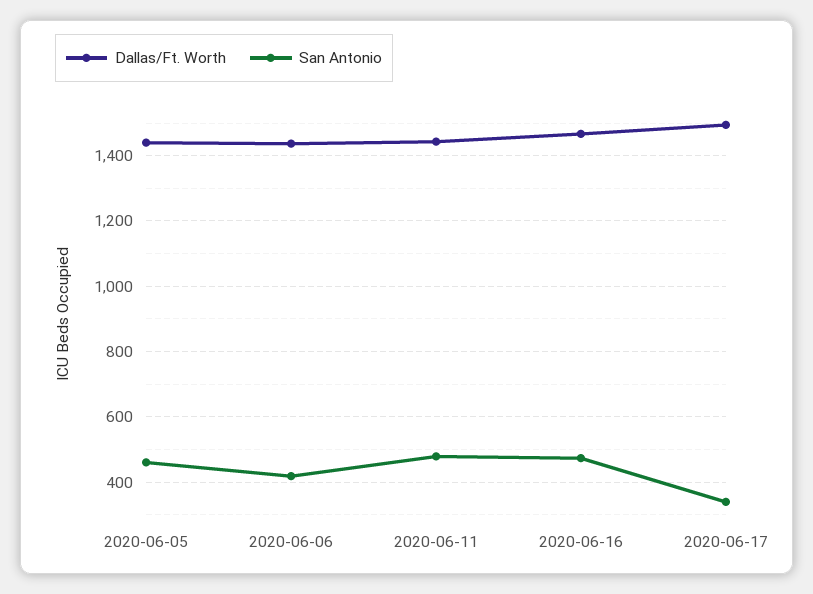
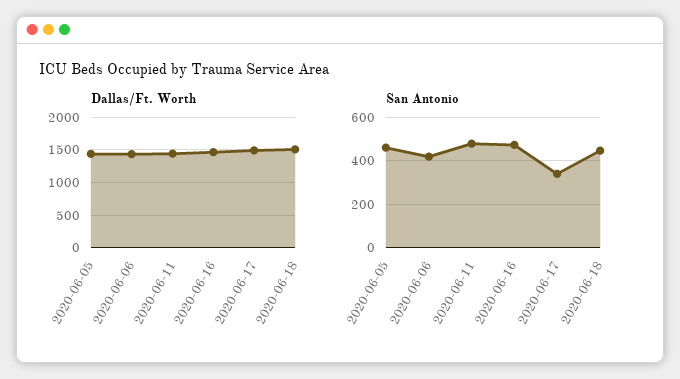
Dallas/Ft. Worth, 2020-06-18: none -> 1500
San Antonio, 2020-06-18: none -> 450

